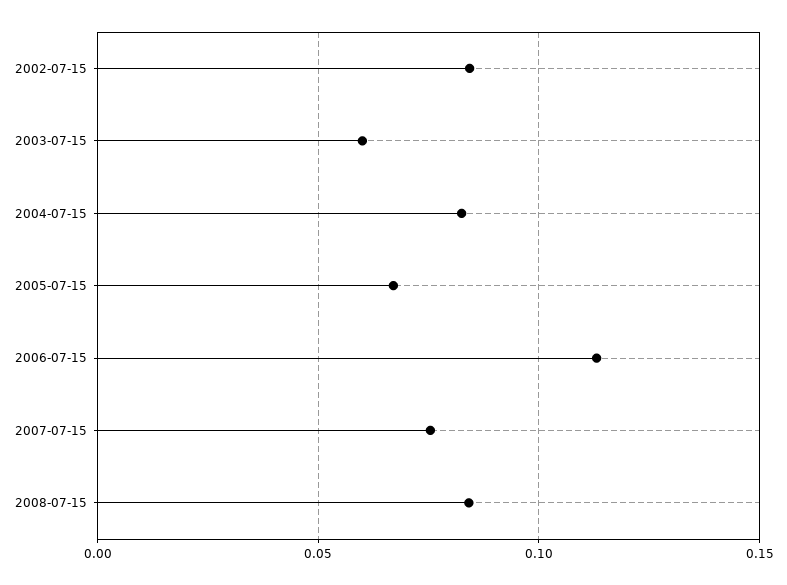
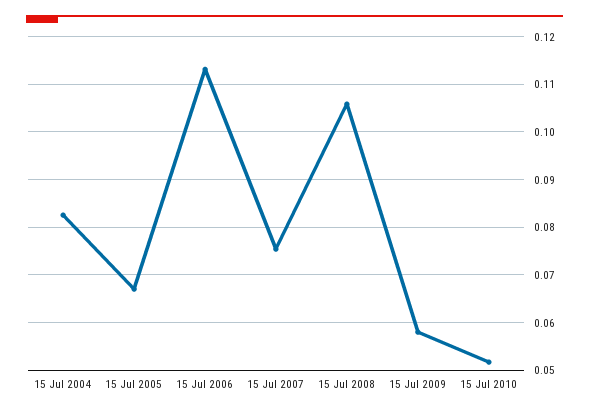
2002-07-15: 0.085 -> none
2003-07-15: 0.06 -> none
2008-07-15: 0.085 -> 0.106
15 Jul 2009: none -> 0.058
15 Jul 2010: none -> 0.052

